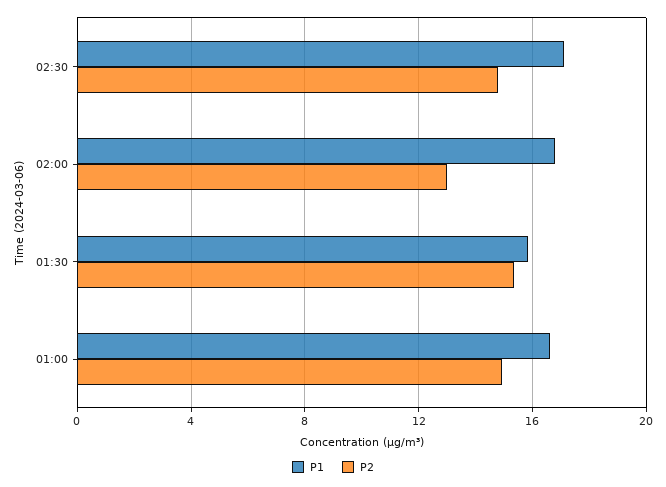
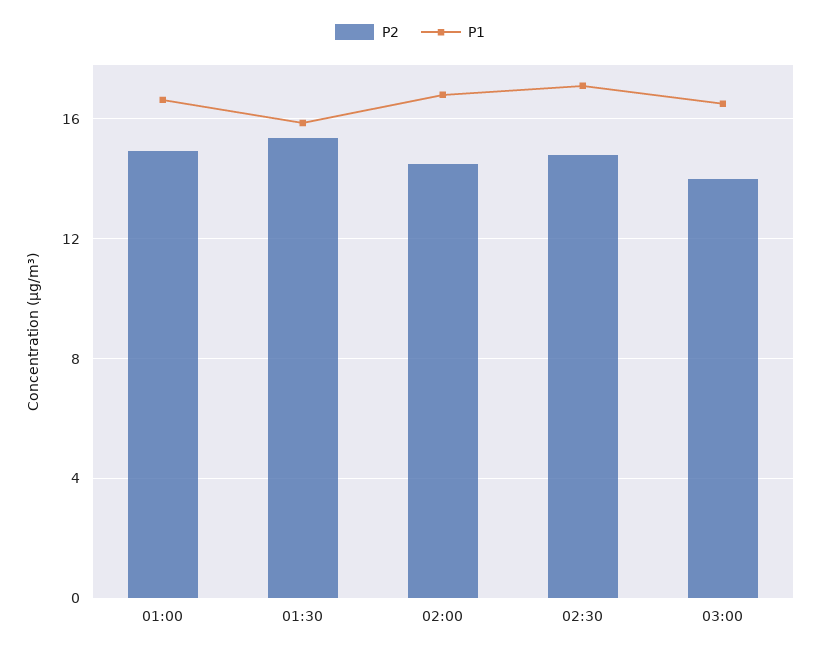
P2, 02:00: 13 -> 14.5
P2, 03:00: none -> 14
P1, 03:00: none -> 16.5

